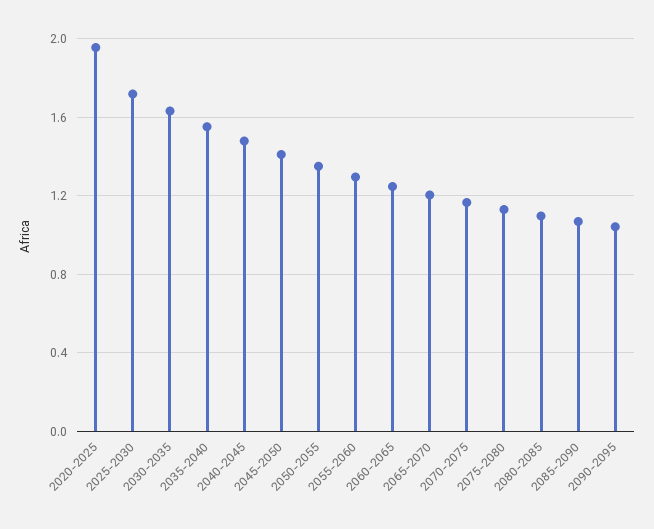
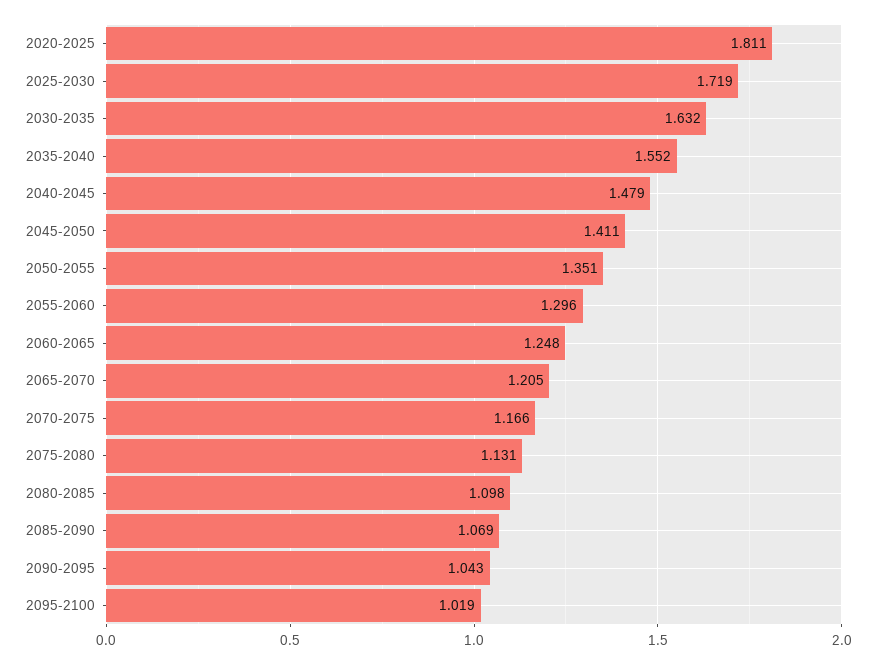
2020-2025: 1.95 -> 1.811
2095-2100: none -> 1.019

